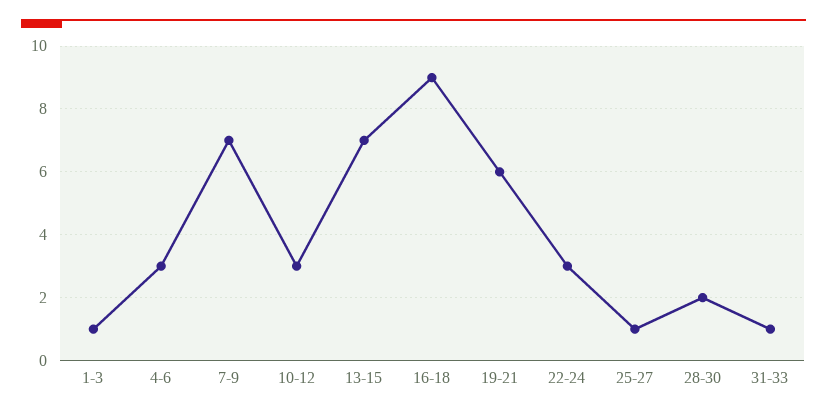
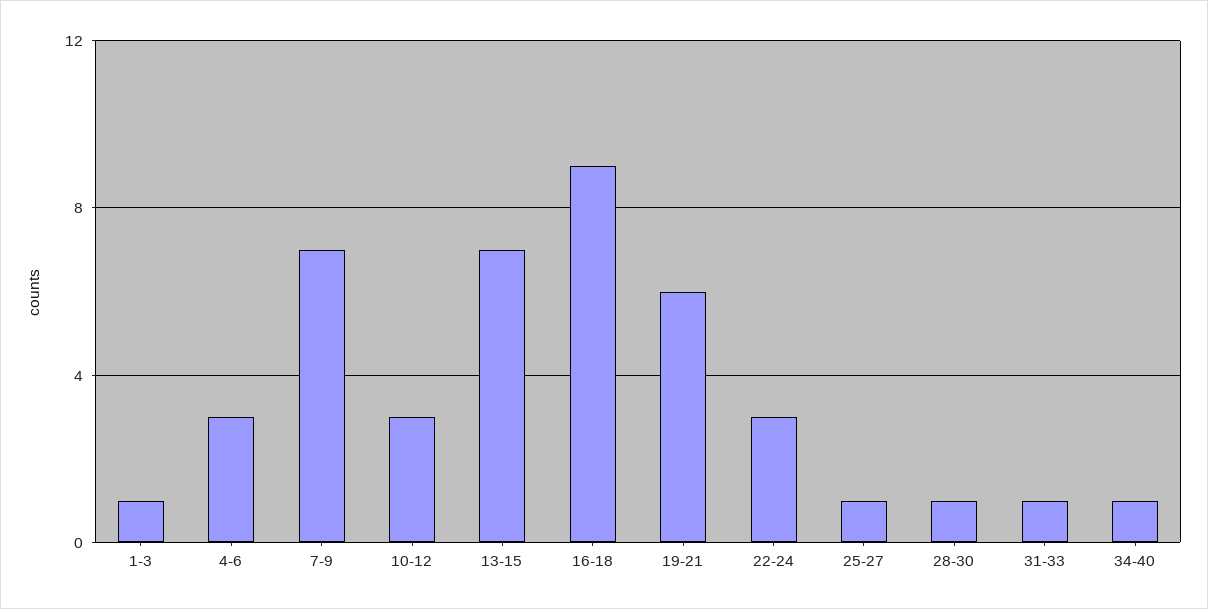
28-30: 2 -> 1
34-40: none -> 1

